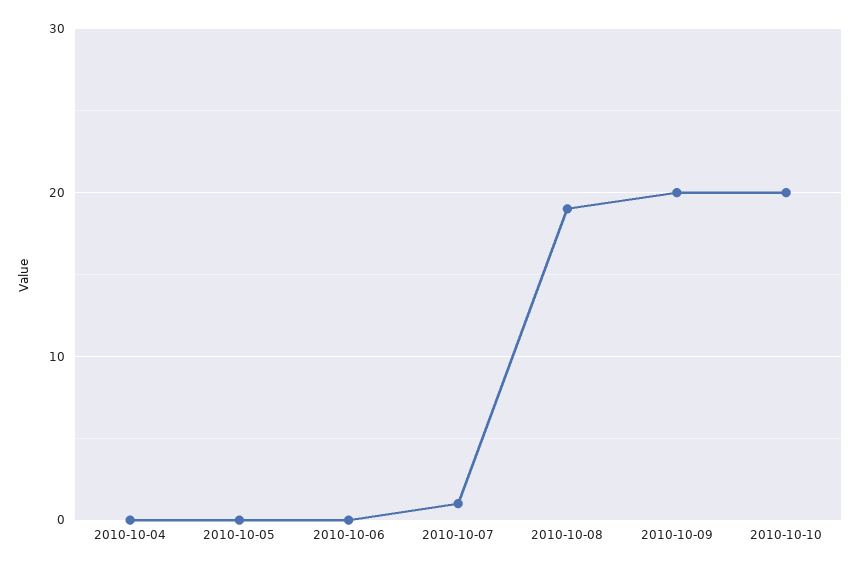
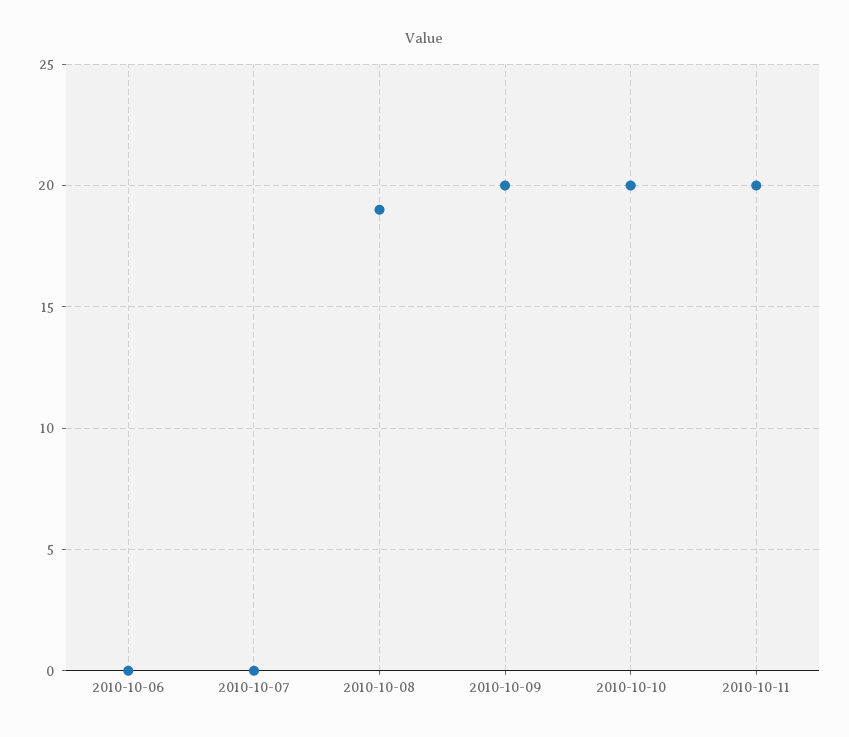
2010-10-04: 0 -> none
2010-10-05: 0 -> none
2010-10-07: 1 -> 0
2010-10-11: none -> 20

